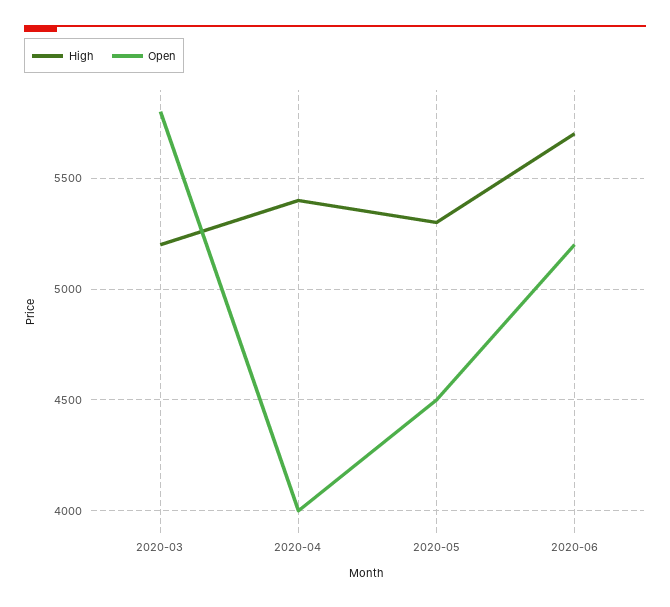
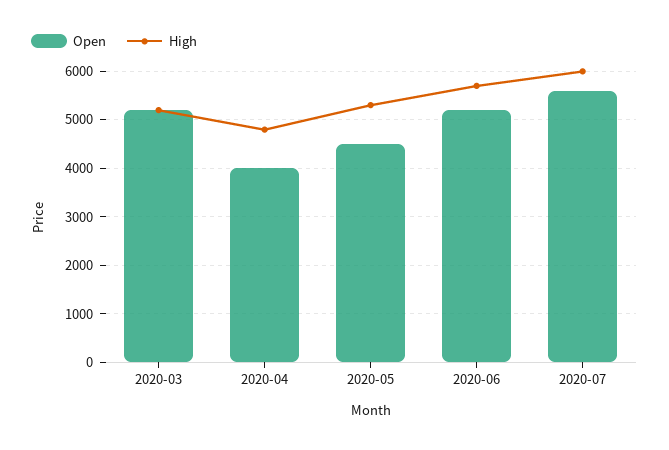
Open, 2020-03: 5800 -> 5200
High, 2020-04: 5400 -> 4800
Open, 2020-07: none -> 5600
High, 2020-07: none -> 6000

